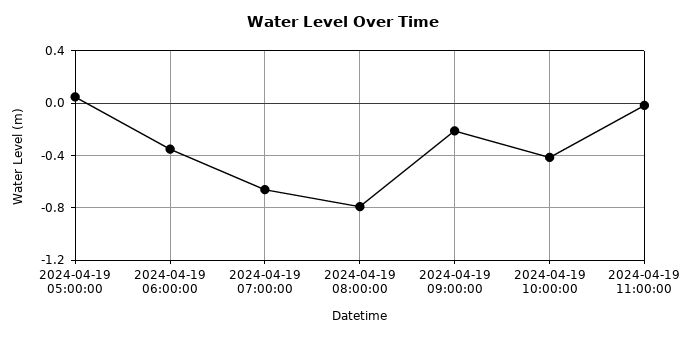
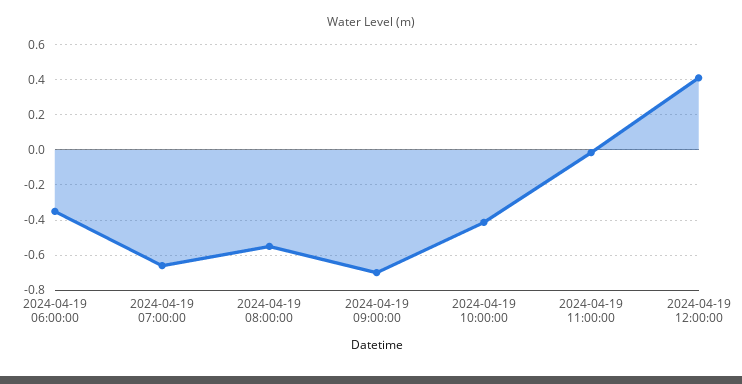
2024-04-19 05:00:00: 0.05 -> none
2024-04-19 08:00:00: -0.8 -> -0.55
2024-04-19 09:00:00: -0.2 -> -0.7
2024-04-19 12:00:00: none -> 0.4

